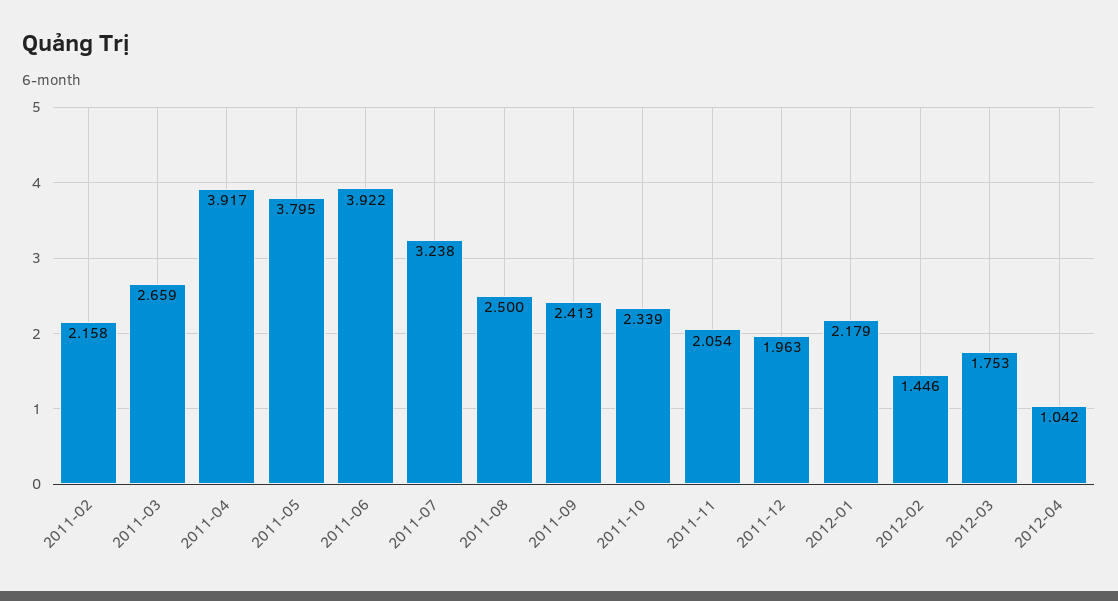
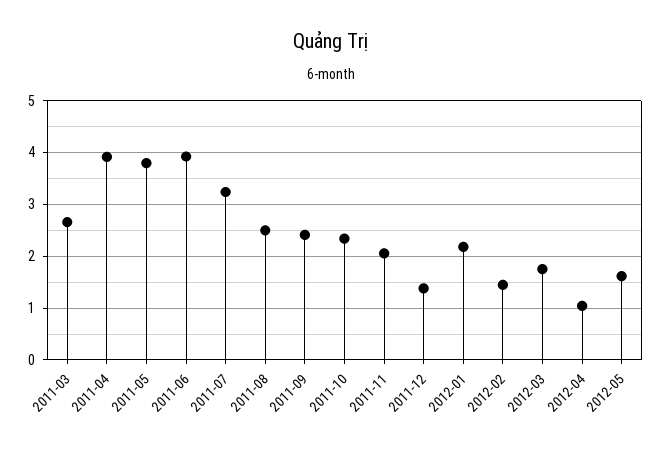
2011-02: 2.158 -> none
2011-12: 1.963 -> 1.4
2012-05: none -> 1.6

